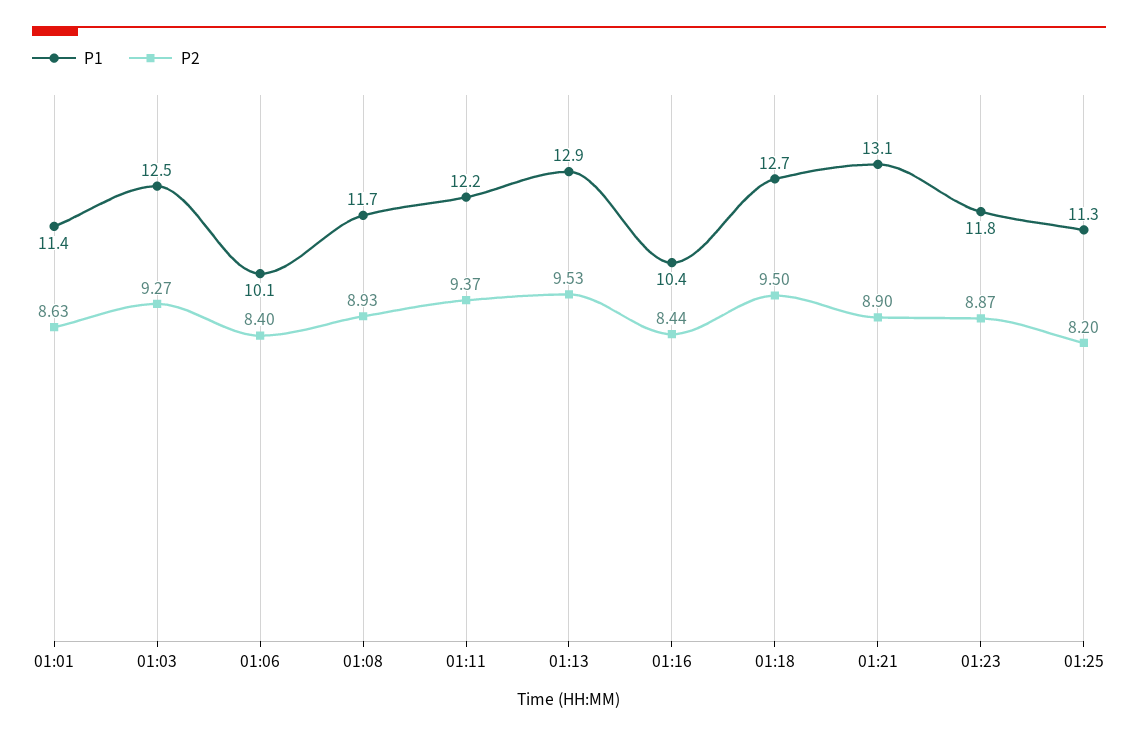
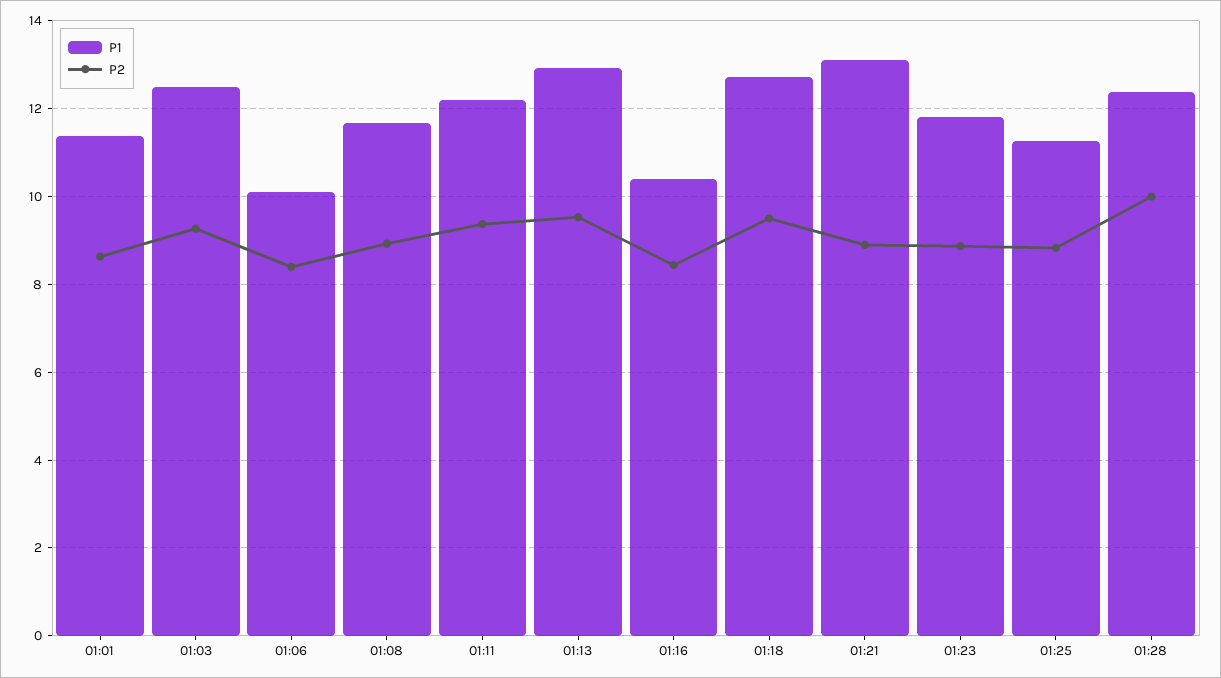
P2, 01:25: 8.2 -> 8.8
P1, 01:28: none -> 12.4
P2, 01:28: none -> 10

